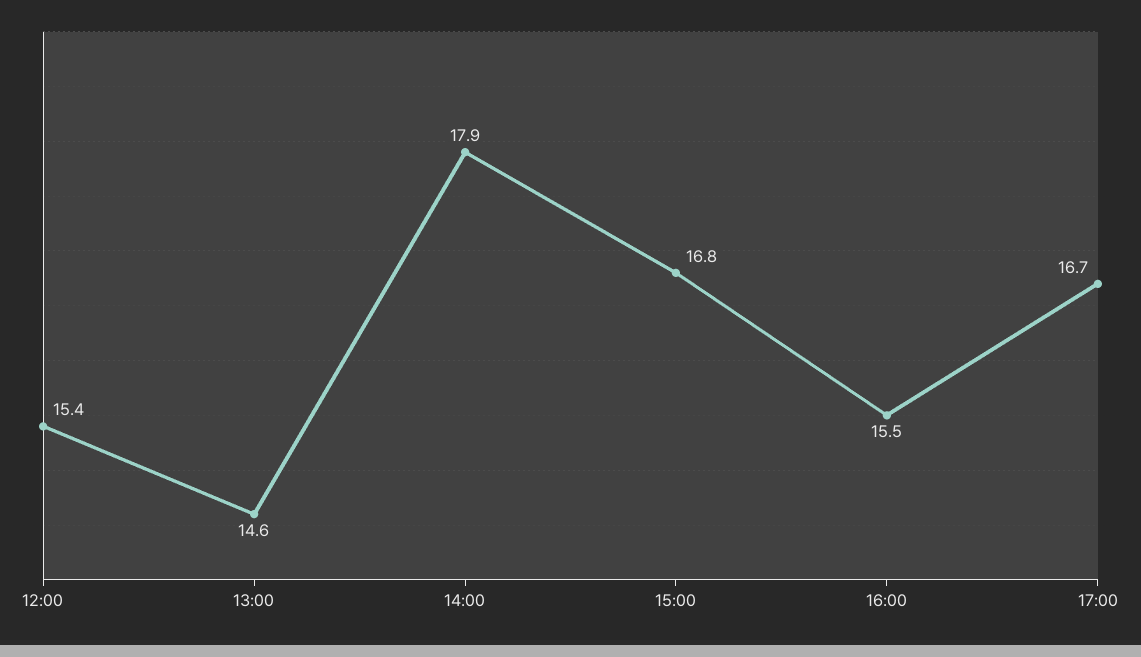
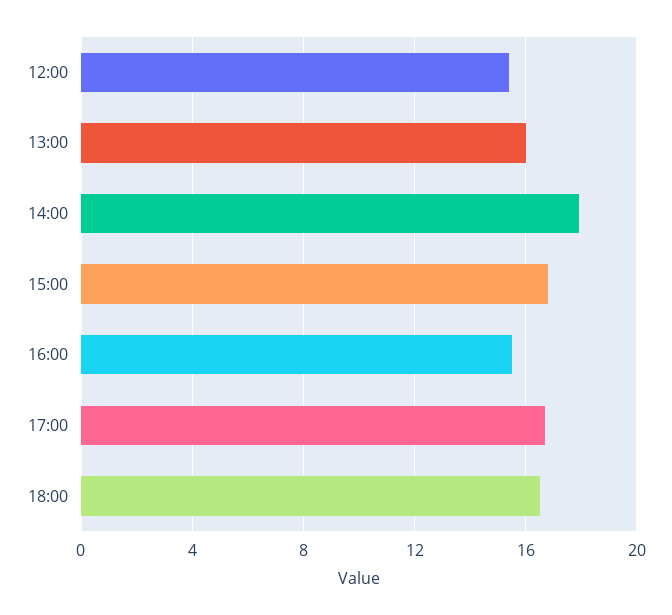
13:00: 14.6 -> 16
18:00: none -> 16.5

